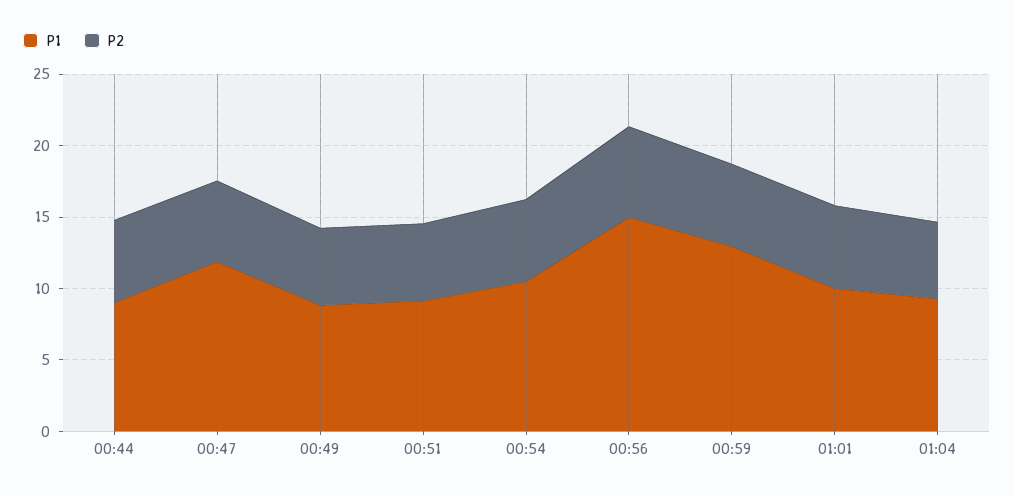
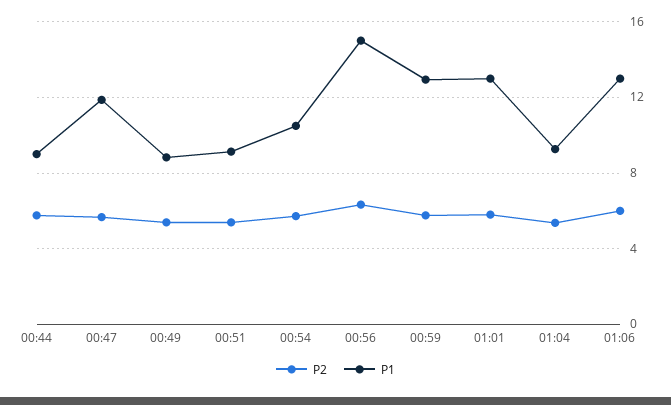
P1, 01:01: 10 -> 13
P2, 01:06: none -> 6
P1, 01:06: none -> 13

